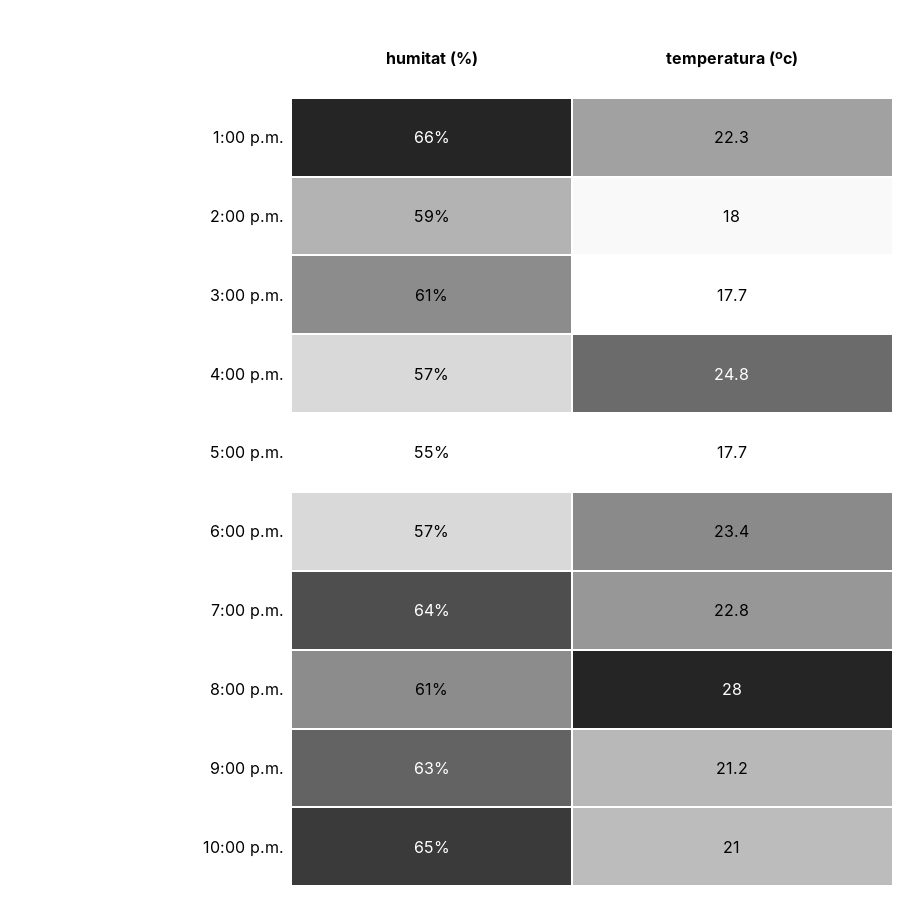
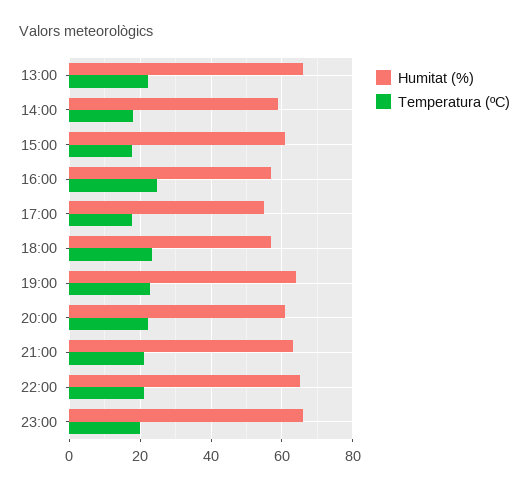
temperatura (ºc), 8:00 p.m.: 28 -> 22
humitat (%), 23:00: none -> 66
temperatura (ºc), 23:00: none -> 20

